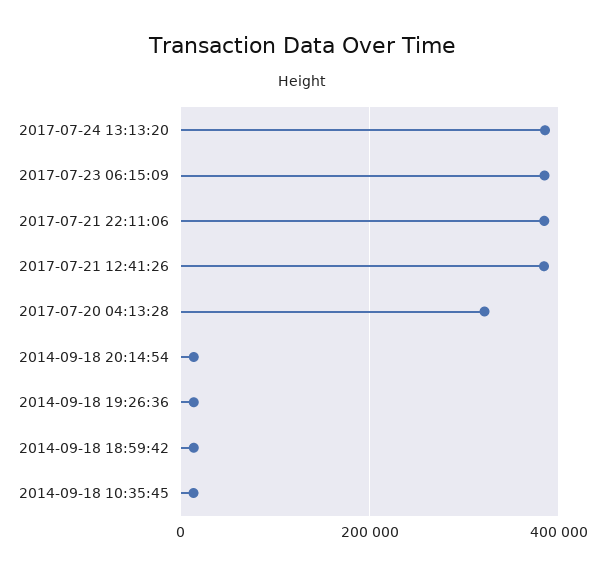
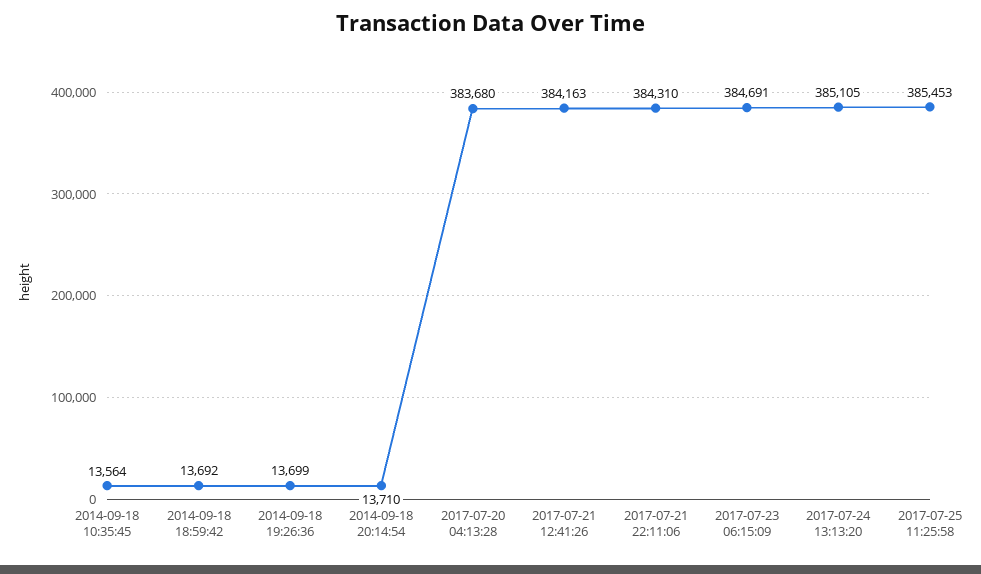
2017-07-20 04:13:28: 320000 -> 383680
2017-07-25 11:25:58: none -> 385453

